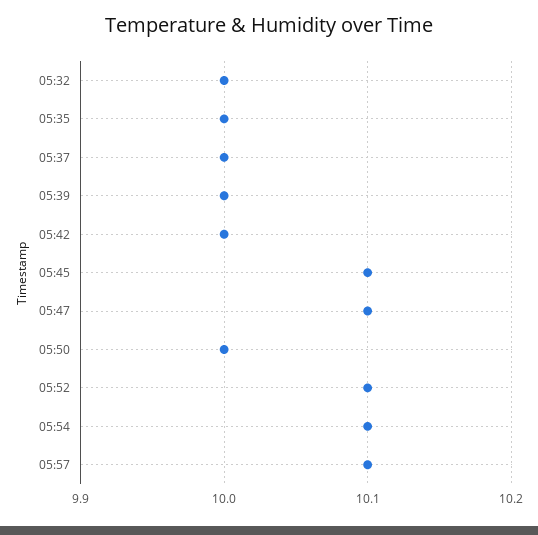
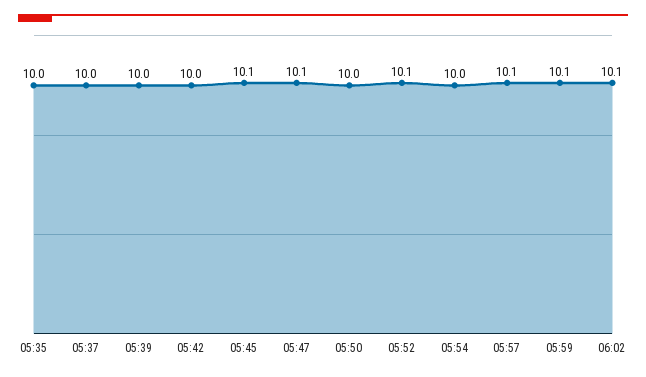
05:32: 10 -> none
05:54: 10.1 -> 10
05:59: none -> 10.1
06:02: none -> 10.1

